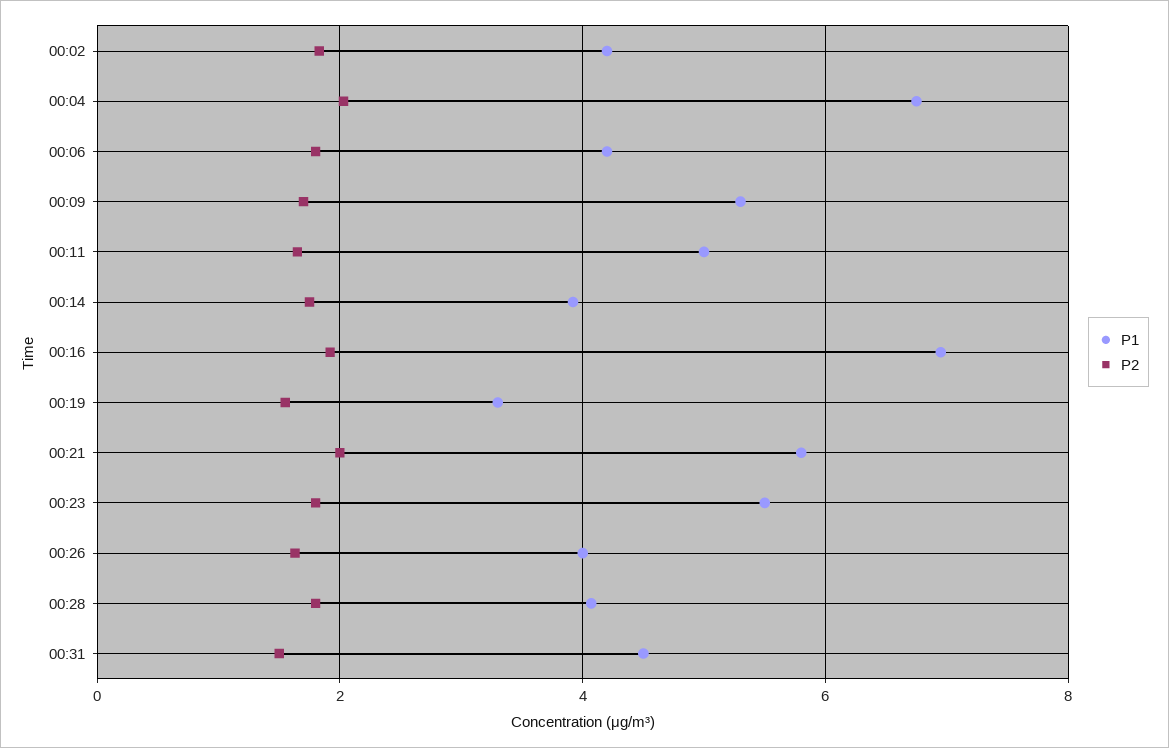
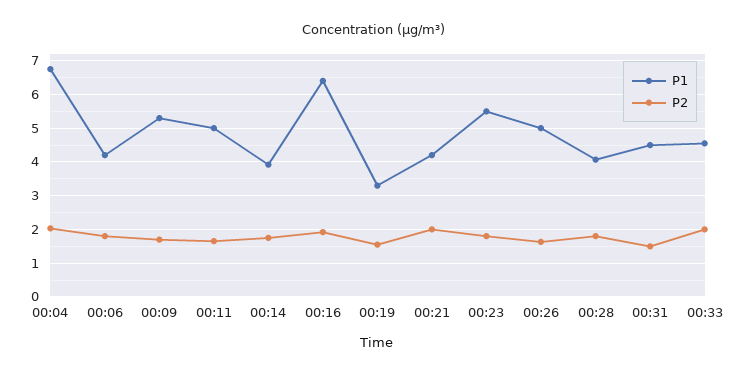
P1, 00:02: 4.2 -> none
P2, 00:02: 1.8 -> none
P1, 00:16: 7 -> 6.4
P1, 00:21: 5.8 -> 4.2
P1, 00:26: 4 -> 5
P1, 00:33: none -> 4.6
P2, 00:33: none -> 2

